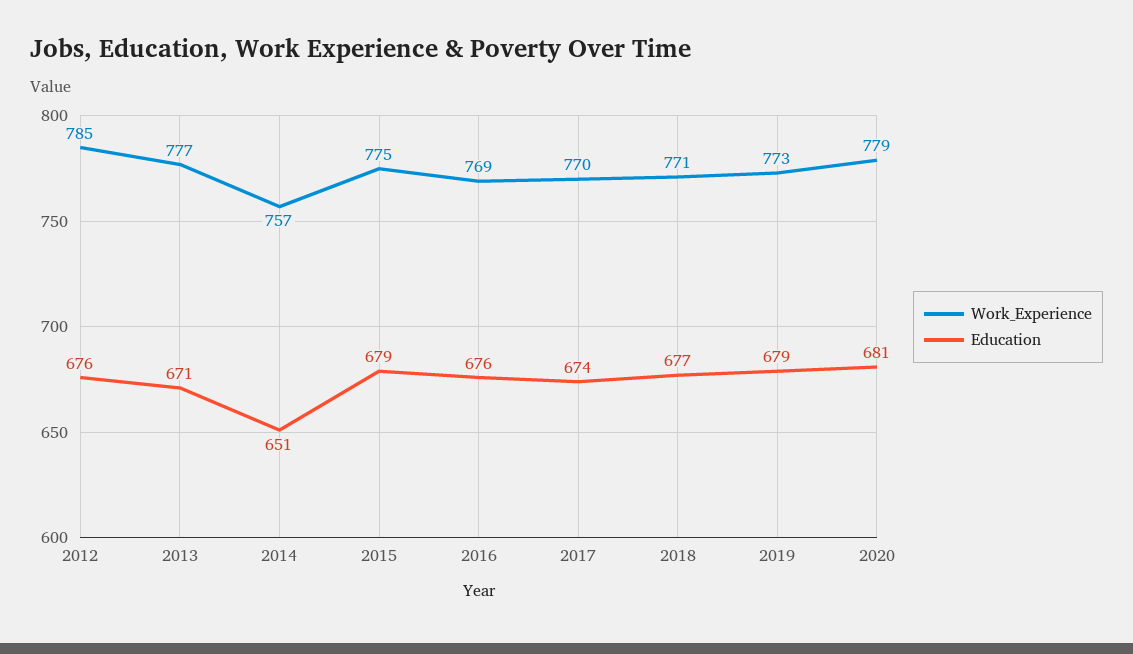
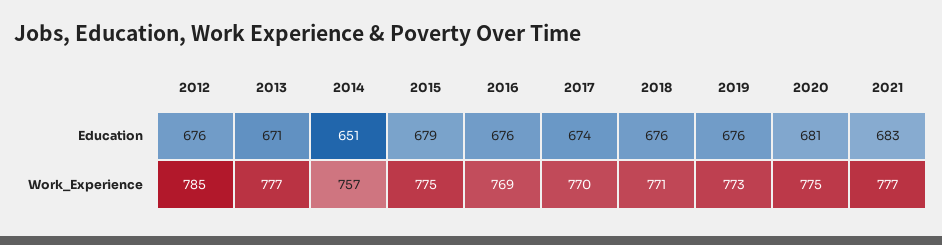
Education, 2018: 677 -> 676
Education, 2019: 679 -> 676
Work_Experience, 2020: 779 -> 775
Education, 2021: none -> 683
Work_Experience, 2021: none -> 777

